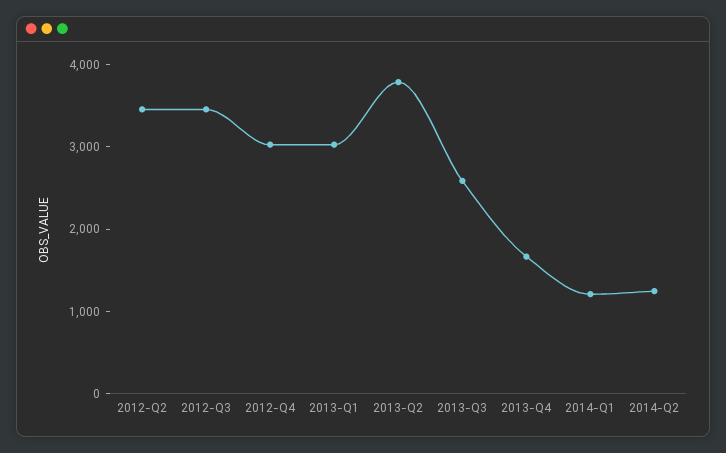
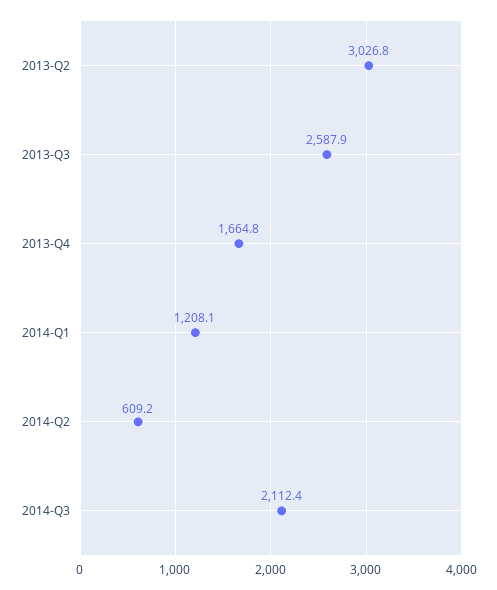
2012-Q2: 3400 -> none
2012-Q3: 3400 -> none
2012-Q4: 3000 -> none
2013-Q1: 3000 -> none
2013-Q2: 3800 -> 3026.8
2014-Q2: 1200 -> 609.2
2014-Q3: none -> 2112.4

